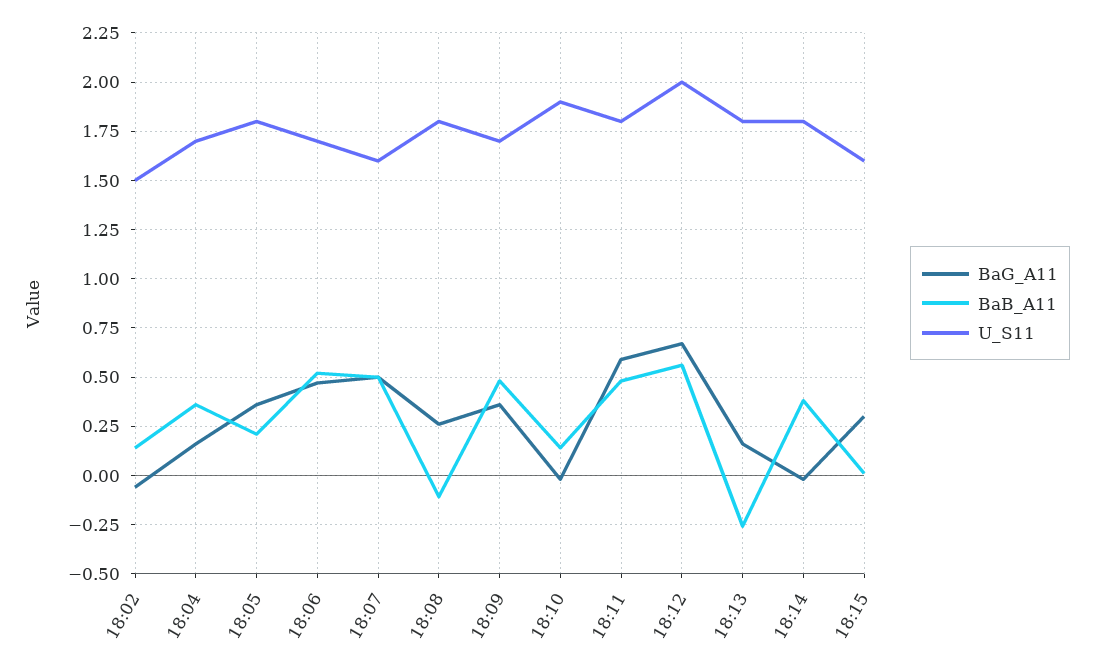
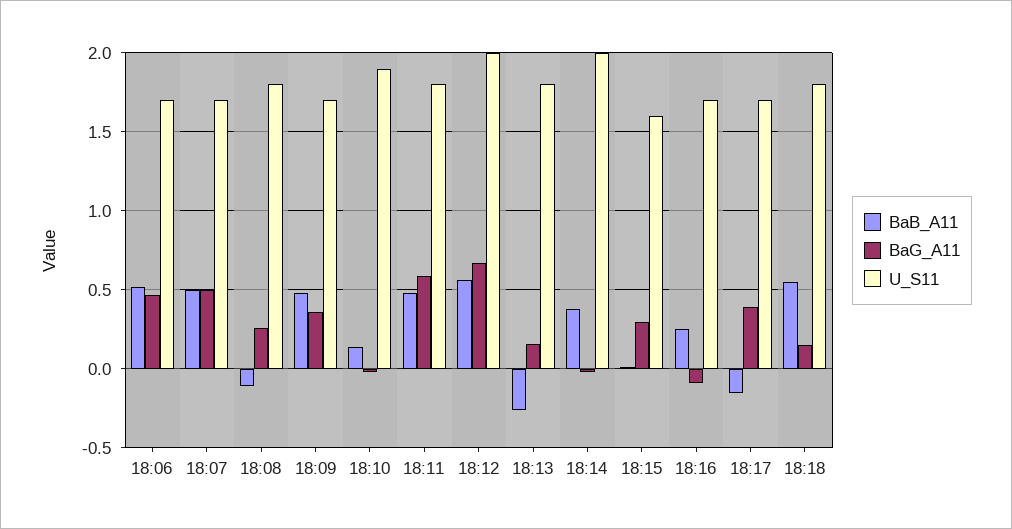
BaG_A11, 18:02: -0.05 -> none
BaB_A11, 18:02: 0.15 -> none
U_S11, 18:02: 1.5 -> none
BaG_A11, 18:04: 0.15 -> none
BaB_A11, 18:04: 0.35 -> none
U_S11, 18:04: 1.7 -> none
BaG_A11, 18:05: 0.35 -> none
BaB_A11, 18:05: 0.2 -> none
U_S11, 18:05: 1.8 -> none
U_S11, 18:07: 1.6 -> 1.7
U_S11, 18:14: 1.8 -> 2
BaB_A11, 18:16: none -> 0.25
BaG_A11, 18:16: none -> -0.1
U_S11, 18:16: none -> 1.7
BaB_A11, 18:17: none -> -0.15
BaG_A11, 18:17: none -> 0.4
U_S11, 18:17: none -> 1.7
BaB_A11, 18:18: none -> 0.55
BaG_A11, 18:18: none -> 0.15
U_S11, 18:18: none -> 1.8

